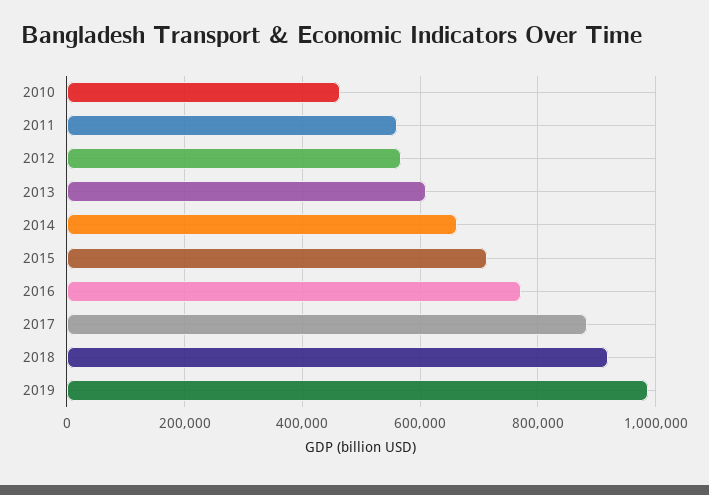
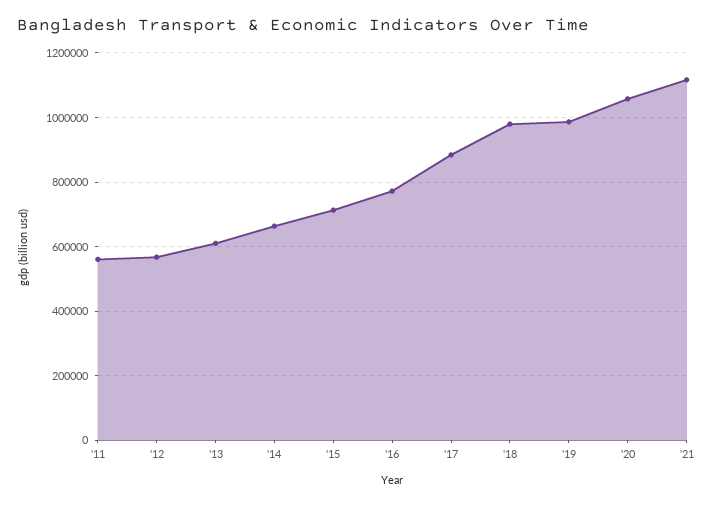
2010: 460000 -> none
2018: 920000 -> 980000
'20: none -> 1060000
'21: none -> 1120000

